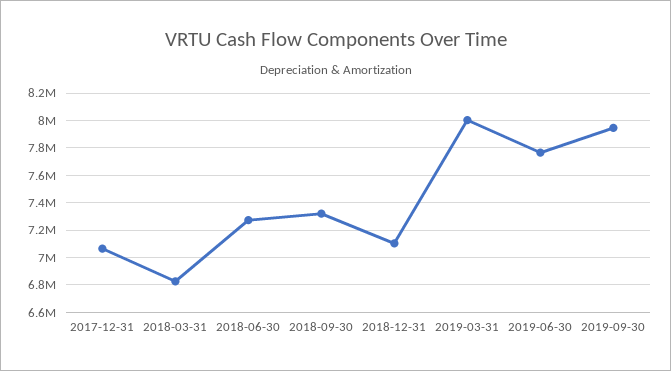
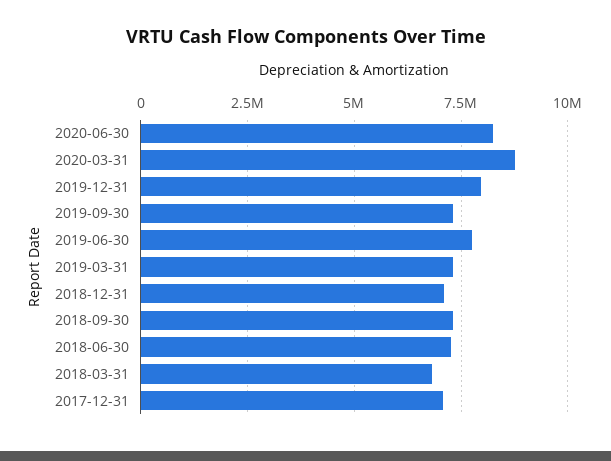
2019-03-31: 8000000 -> 7250000
2019-09-30: 7950000 -> 7250000
2020-06-30: none -> 8250000
2020-03-31: none -> 8750000
2019-12-31: none -> 8000000

